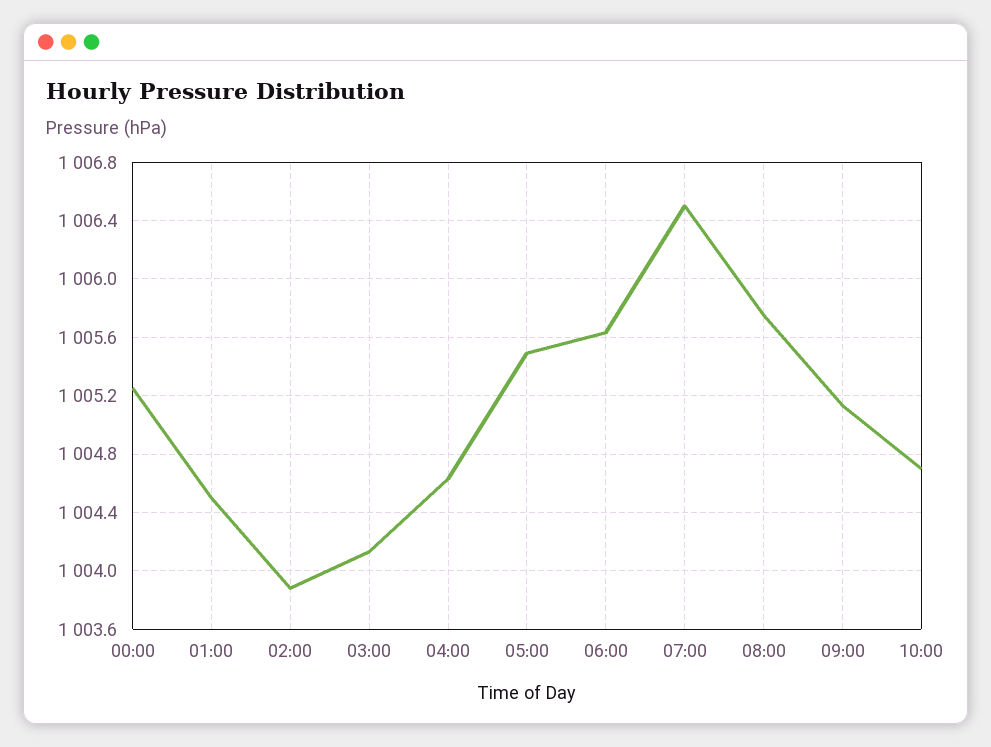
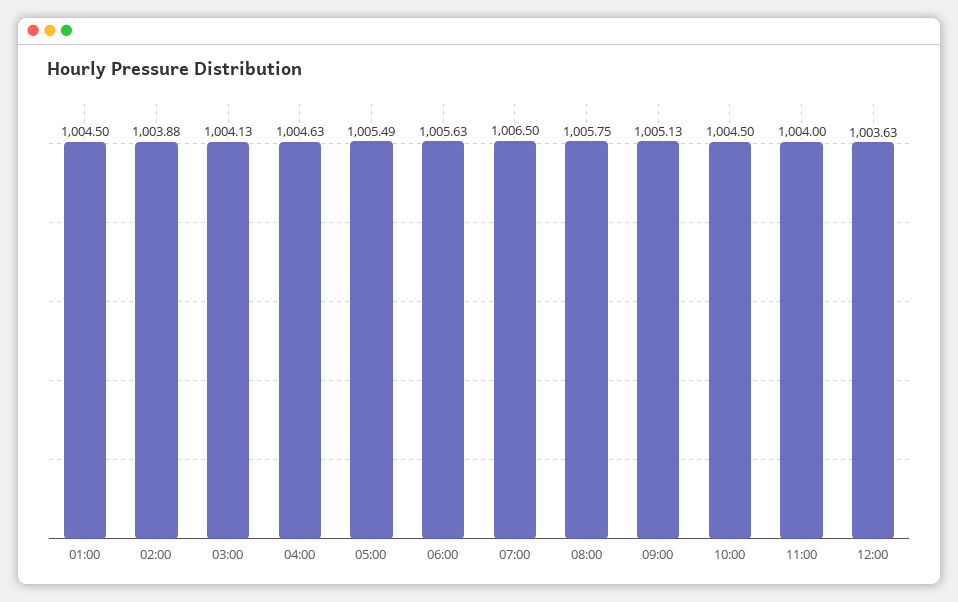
00:00: 1005.25 -> none
10:00: 1004.7 -> 1004.5
11:00: none -> 1004
12:00: none -> 1003.63

